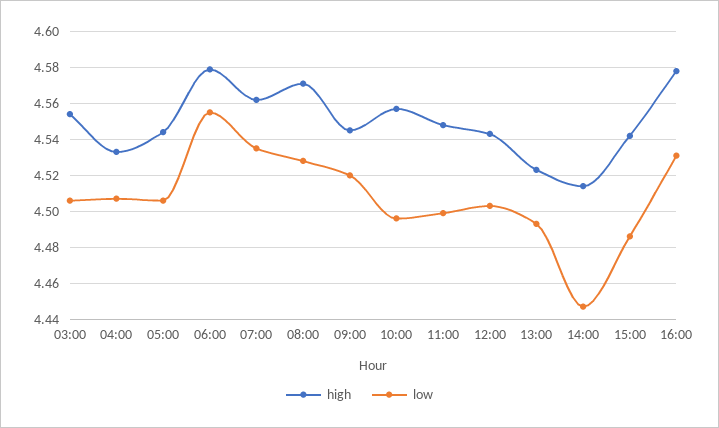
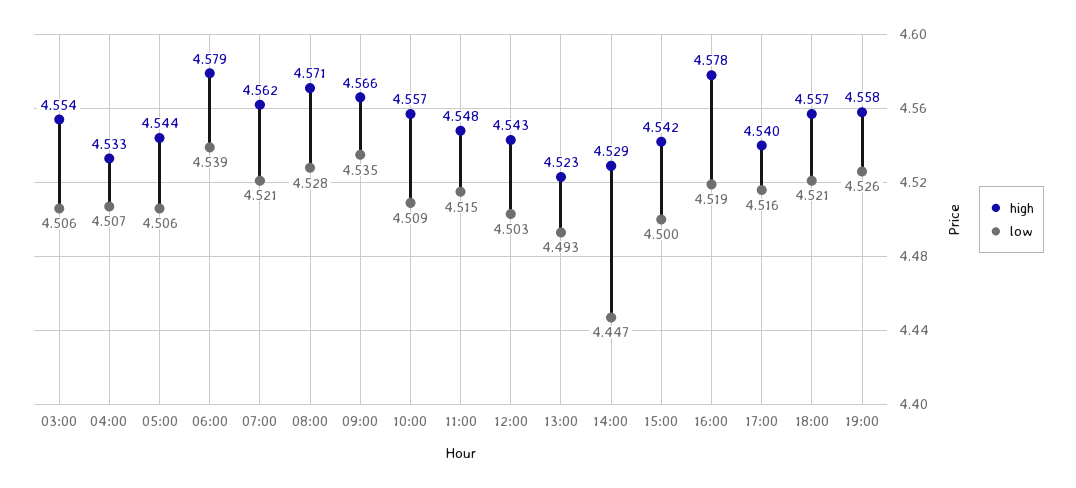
low, 06:00: 4.555 -> 4.539
low, 07:00: 4.535 -> 4.521
high, 09:00: 4.545 -> 4.566
low, 09:00: 4.52 -> 4.535
low, 10:00: 4.495 -> 4.509
low, 11:00: 4.5 -> 4.515
high, 14:00: 4.515 -> 4.529
low, 15:00: 4.485 -> 4.5
low, 16:00: 4.53 -> 4.519
high, 17:00: none -> 4.54
low, 17:00: none -> 4.516
high, 18:00: none -> 4.557
low, 18:00: none -> 4.521
high, 19:00: none -> 4.558
low, 19:00: none -> 4.526

